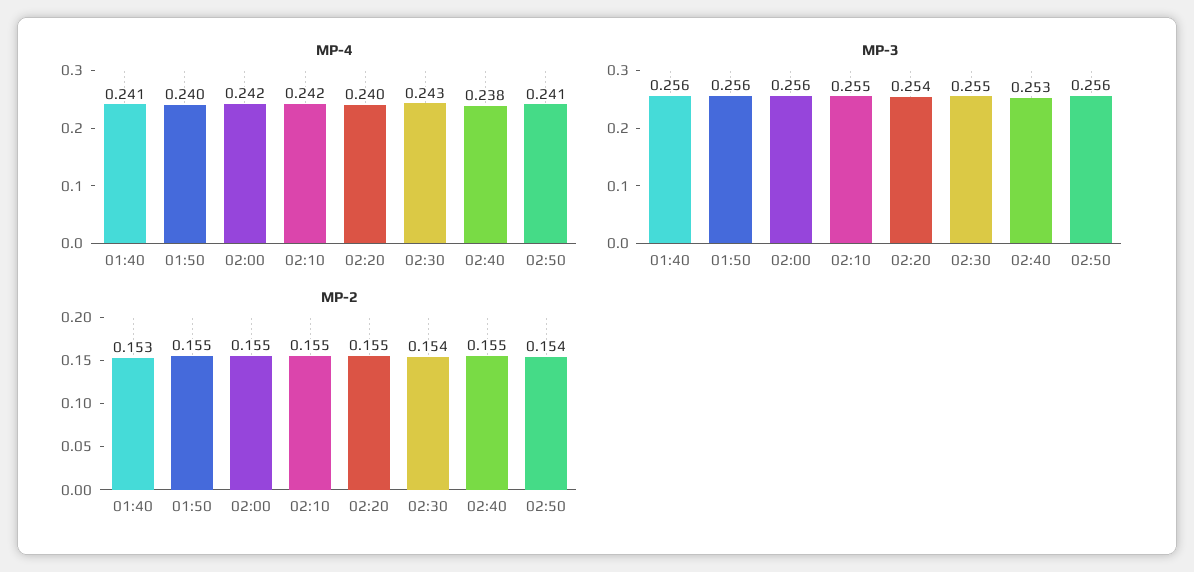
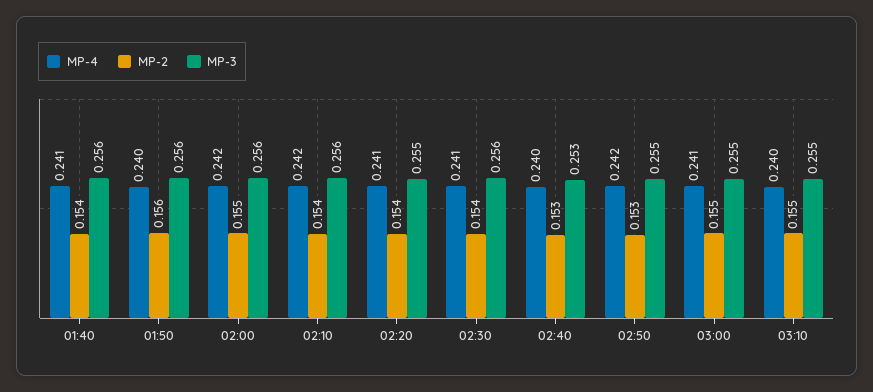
MP-4, 02:20: 0.24 -> 0.241
MP-4, 02:30: 0.243 -> 0.241
MP-4, 02:40: 0.238 -> 0.24
MP-4, 02:50: 0.241 -> 0.242
MP-3, 02:10: 0.255 -> 0.256
MP-3, 02:20: 0.254 -> 0.255
MP-3, 02:30: 0.255 -> 0.256
MP-3, 02:50: 0.256 -> 0.255
MP-2, 01:40: 0.153 -> 0.154
MP-2, 01:50: 0.155 -> 0.156
MP-2, 02:10: 0.155 -> 0.154
MP-2, 02:20: 0.155 -> 0.154
MP-2, 02:40: 0.155 -> 0.153
MP-2, 02:50: 0.154 -> 0.153
MP-4, 03:00: none -> 0.241
MP-2, 03:00: none -> 0.155
MP-3, 03:00: none -> 0.255
MP-4, 03:10: none -> 0.24
MP-2, 03:10: none -> 0.155
MP-3, 03:10: none -> 0.255

